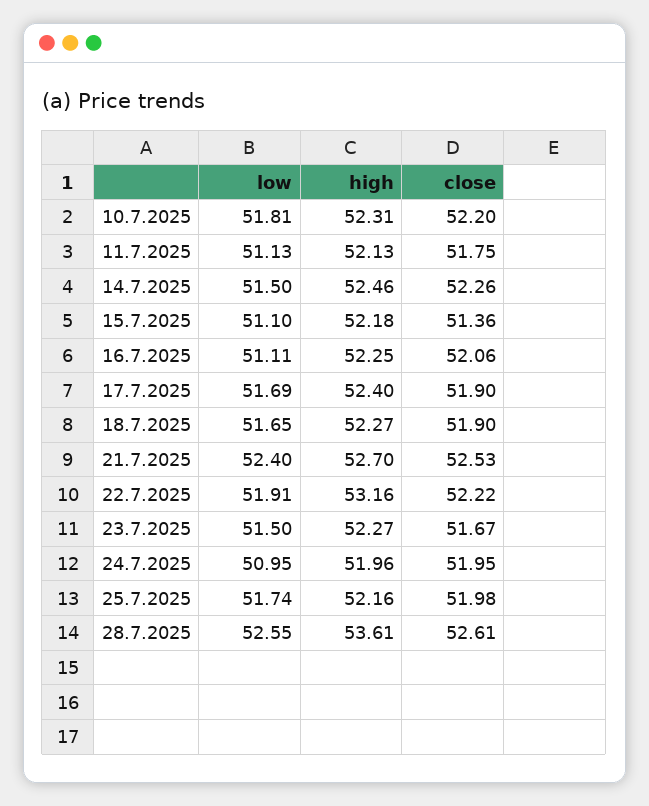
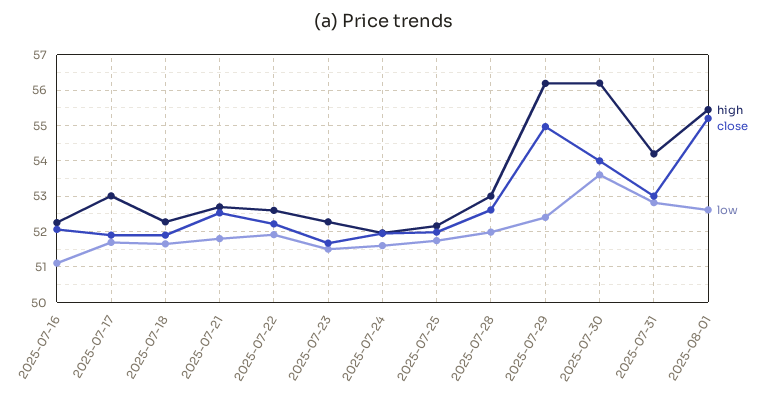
low, 10.7.2025: 51.81 -> none
high, 10.7.2025: 52.31 -> none
close, 10.7.2025: 52.2 -> none
low, 11.7.2025: 51.13 -> none
high, 11.7.2025: 52.13 -> none
close, 11.7.2025: 51.75 -> none
low, 14.7.2025: 51.5 -> none
high, 14.7.2025: 52.46 -> none
close, 14.7.2025: 52.26 -> none
low, 15.7.2025: 51.1 -> none
high, 15.7.2025: 52.18 -> none
close, 15.7.2025: 51.36 -> none
high, 17.7.2025: 52.4 -> 53
low, 21.7.2025: 52.4 -> 51.8
high, 22.7.2025: 53.16 -> 52.6
low, 24.7.2025: 50.95 -> 51.6
low, 28.7.2025: 52.55 -> 52
high, 28.7.2025: 53.61 -> 53
high, 2025-07-29: none -> 56.2
close, 2025-07-29: none -> 55
low, 2025-07-29: none -> 52.4
high, 2025-07-30: none -> 56.2
close, 2025-07-30: none -> 54
low, 2025-07-30: none -> 53.6
high, 2025-07-31: none -> 54.2
close, 2025-07-31: none -> 53
low, 2025-07-31: none -> 52.8
high, 2025-08-01: none -> 55.4
close, 2025-08-01: none -> 55.2
low, 2025-08-01: none -> 52.6

